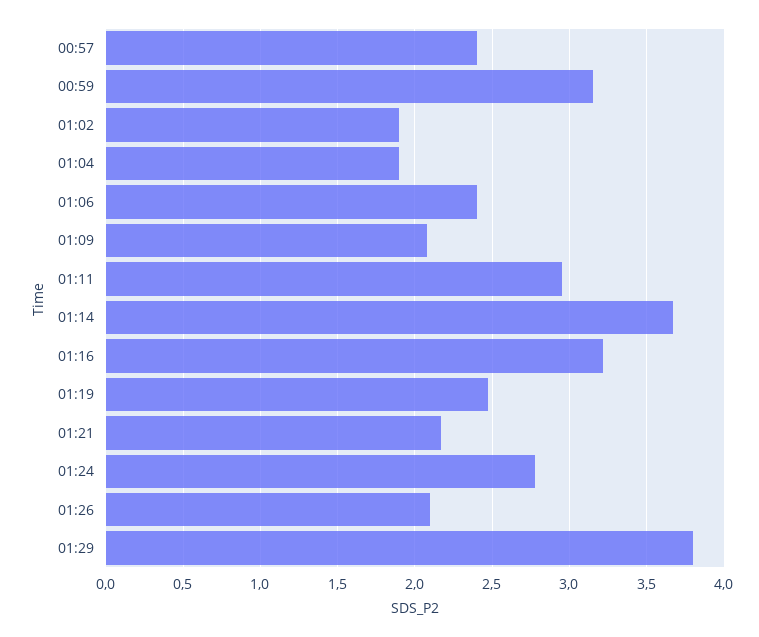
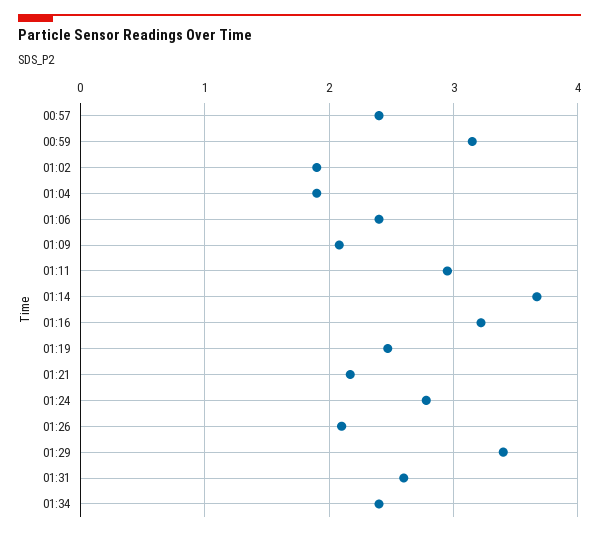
01:29: 3.8 -> 3.4
01:31: none -> 2.6
01:34: none -> 2.4

